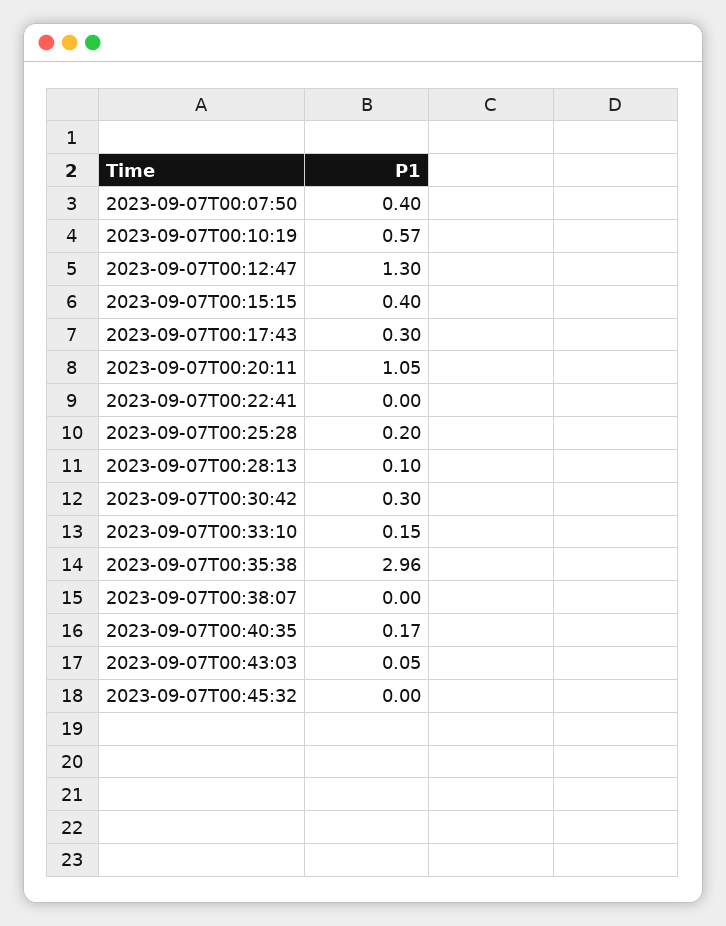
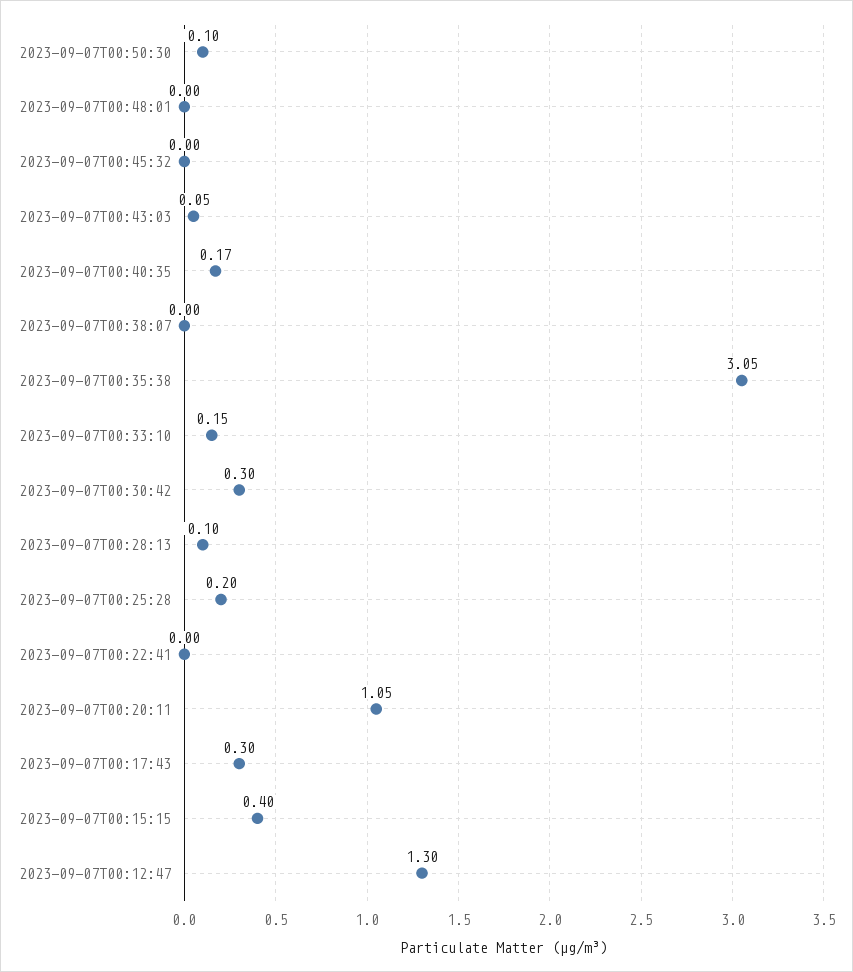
2023-09-07T00:07:50: 0.4 -> none
2023-09-07T00:10:19: 0.57 -> none
2023-09-07T00:35:38: 2.96 -> 3.05
2023-09-07T00:50:30: none -> 0.1
2023-09-07T00:48:01: none -> 0

